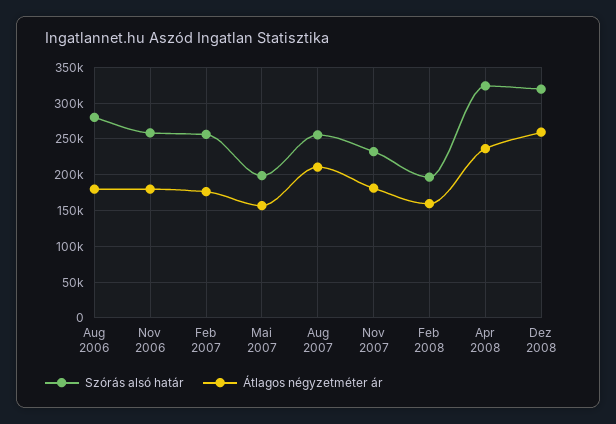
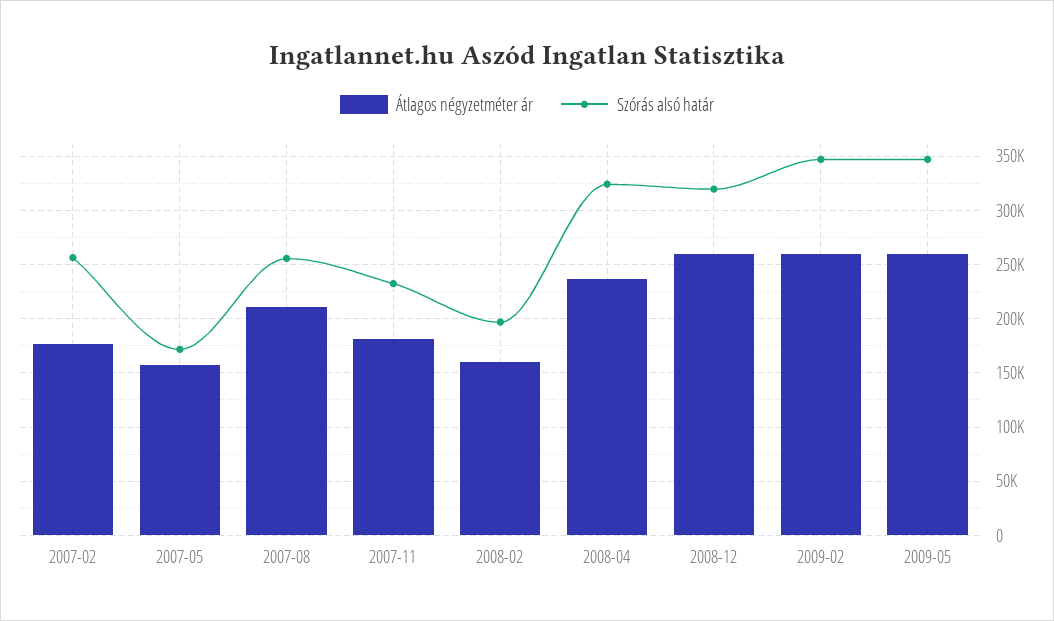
Szórás alsó határ, Aug 2006: 280000 -> none
Átlagos négyzetméter ár, Aug 2006: 180000 -> none
Szórás alsó határ, Nov 2006: 260000 -> none
Átlagos négyzetméter ár, Nov 2006: 180000 -> none
Szórás alsó határ, Mai 2007: 200000 -> 170000
Átlagos négyzetméter ár, 2009-02: none -> 260000
Szórás alsó határ, 2009-02: none -> 350000
Átlagos négyzetméter ár, 2009-05: none -> 260000
Szórás alsó határ, 2009-05: none -> 350000

